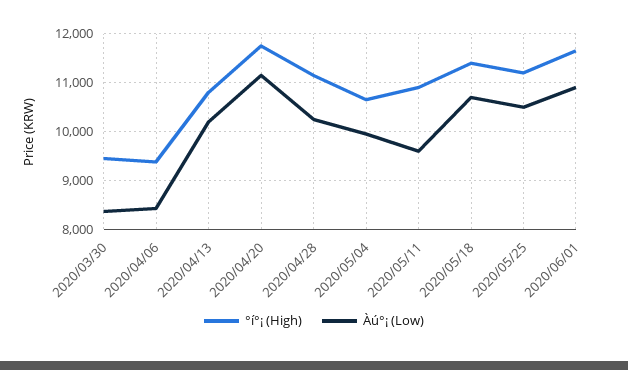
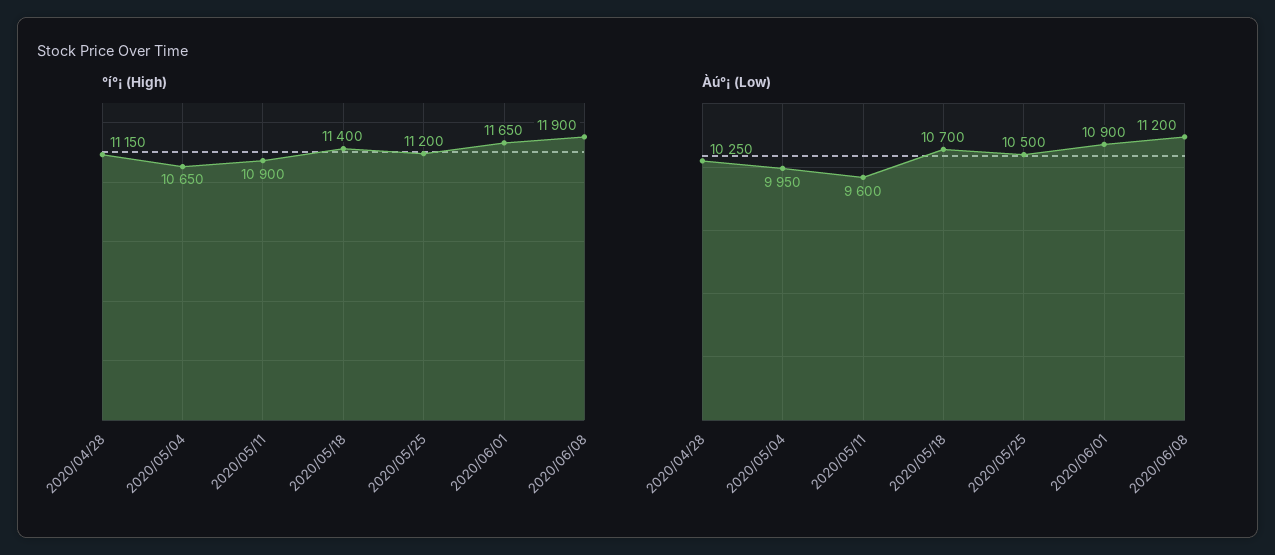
°í°¡ (High), 2020/03/30: 9400 -> none
Àú°¡ (Low), 2020/03/30: 8400 -> none
°í°¡ (High), 2020/04/06: 9400 -> none
Àú°¡ (Low), 2020/04/06: 8400 -> none
°í°¡ (High), 2020/04/13: 10800 -> none
Àú°¡ (Low), 2020/04/13: 10200 -> none
°í°¡ (High), 2020/04/20: 11800 -> none
Àú°¡ (Low), 2020/04/20: 11200 -> none
°í°¡ (High), 2020/06/08: none -> 11900
Àú°¡ (Low), 2020/06/08: none -> 11200

